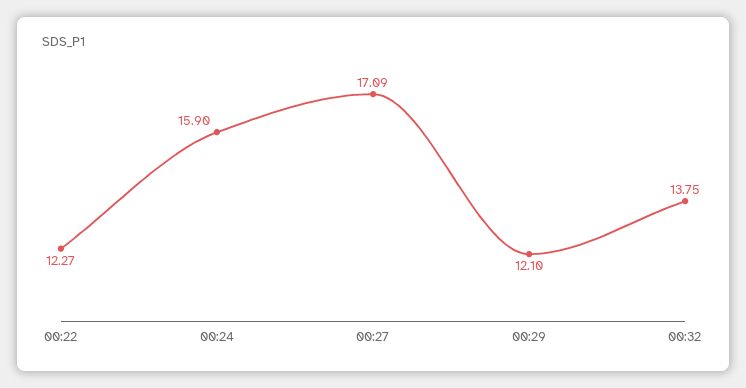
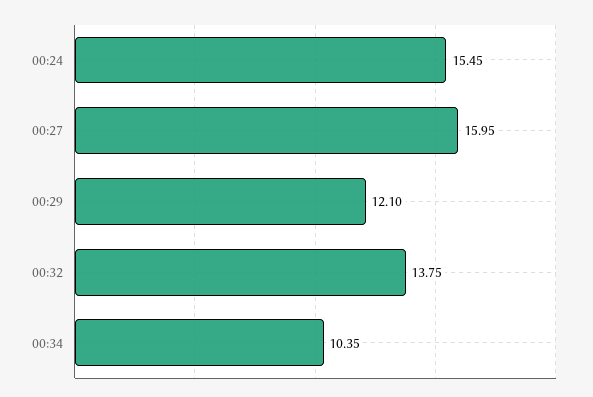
00:22: 12.27 -> none
00:24: 15.9 -> 15.45
00:27: 17.09 -> 15.95
00:34: none -> 10.35

